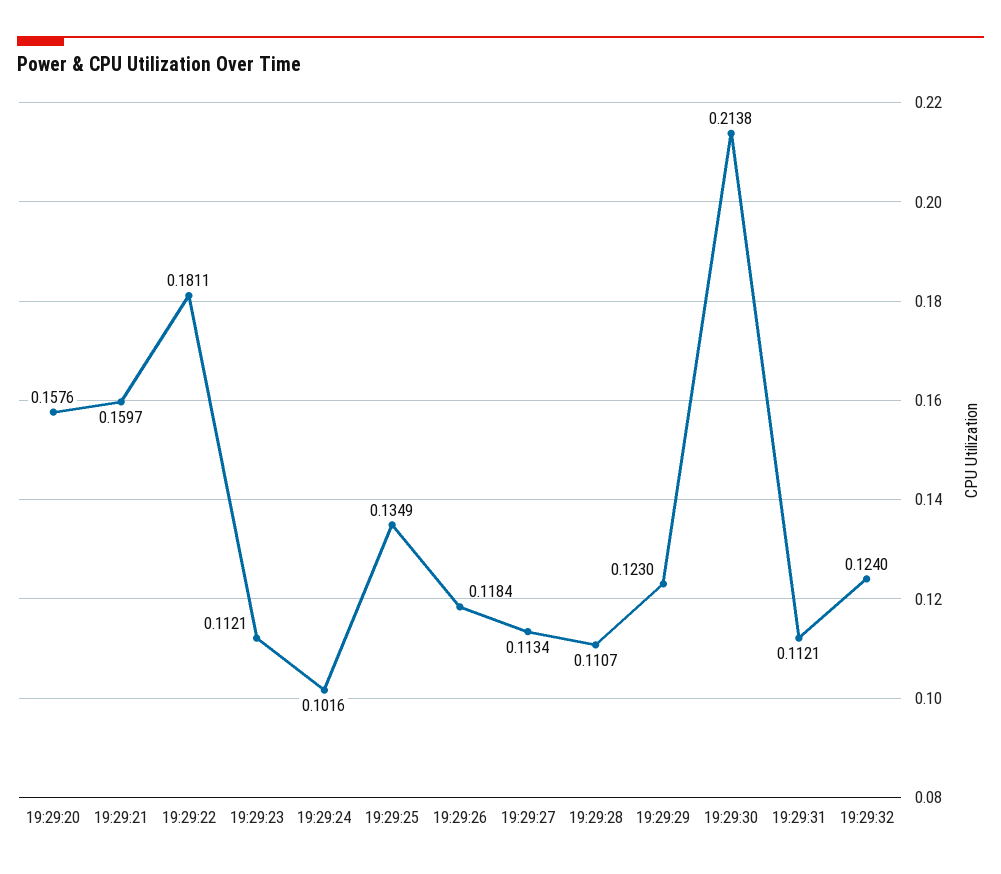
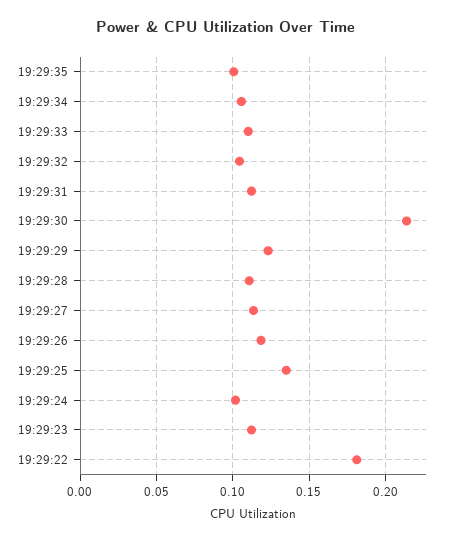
19:29:20: 0.1576 -> none
19:29:21: 0.1597 -> none
19:29:32: 0.124 -> 0.105
19:29:35: none -> 0.1
19:29:34: none -> 0.105
19:29:33: none -> 0.11

